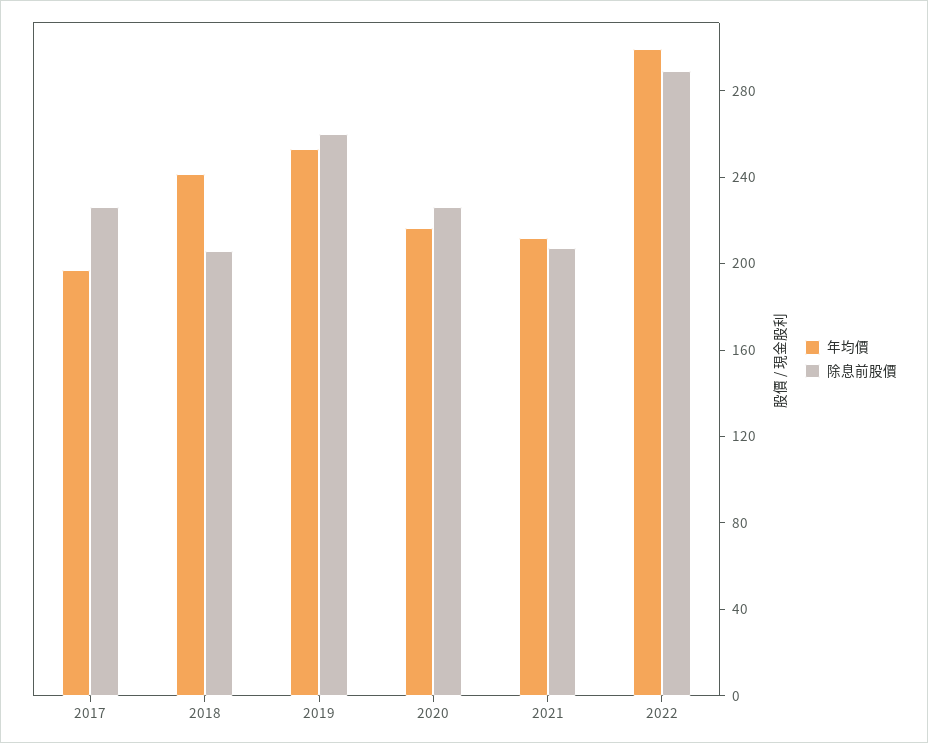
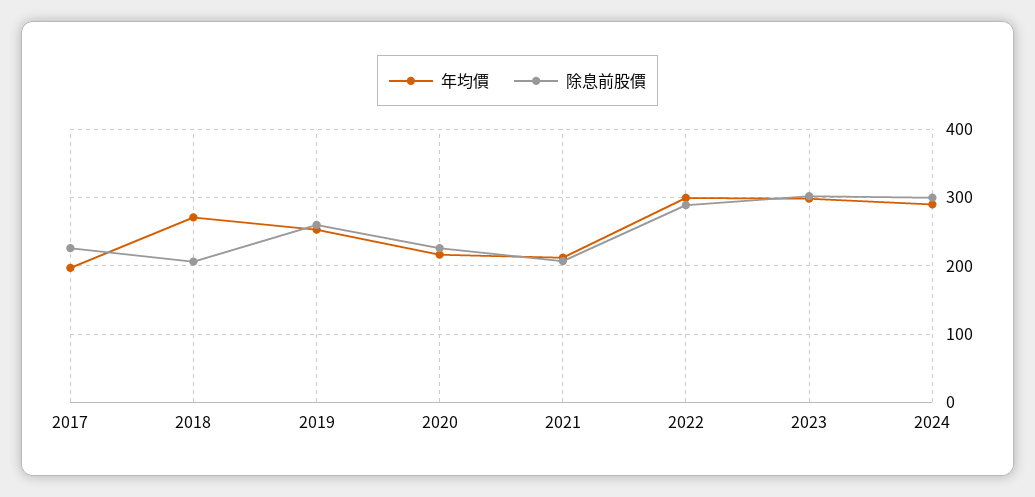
年均價, 2018: 240 -> 270
年均價, 2023: none -> 300
除息前股價, 2023: none -> 300
年均價, 2024: none -> 290
除息前股價, 2024: none -> 300

